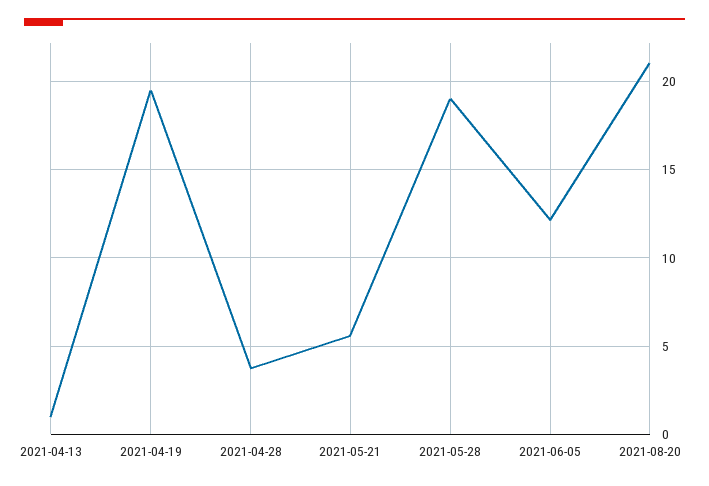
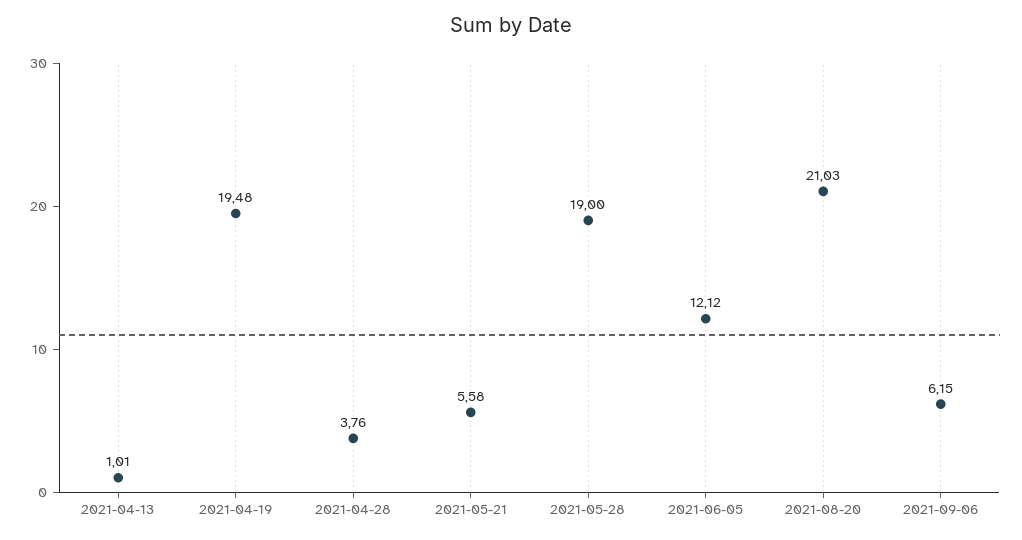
2021-09-06: none -> 6.15

